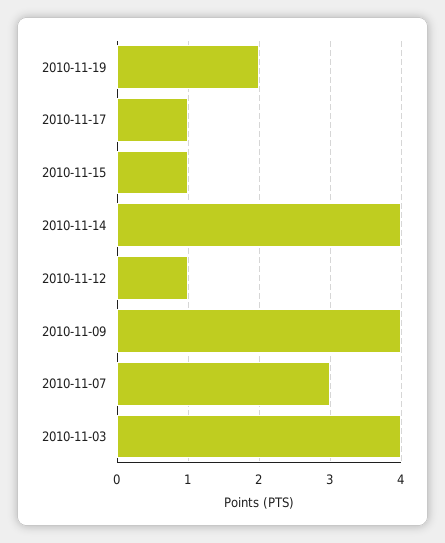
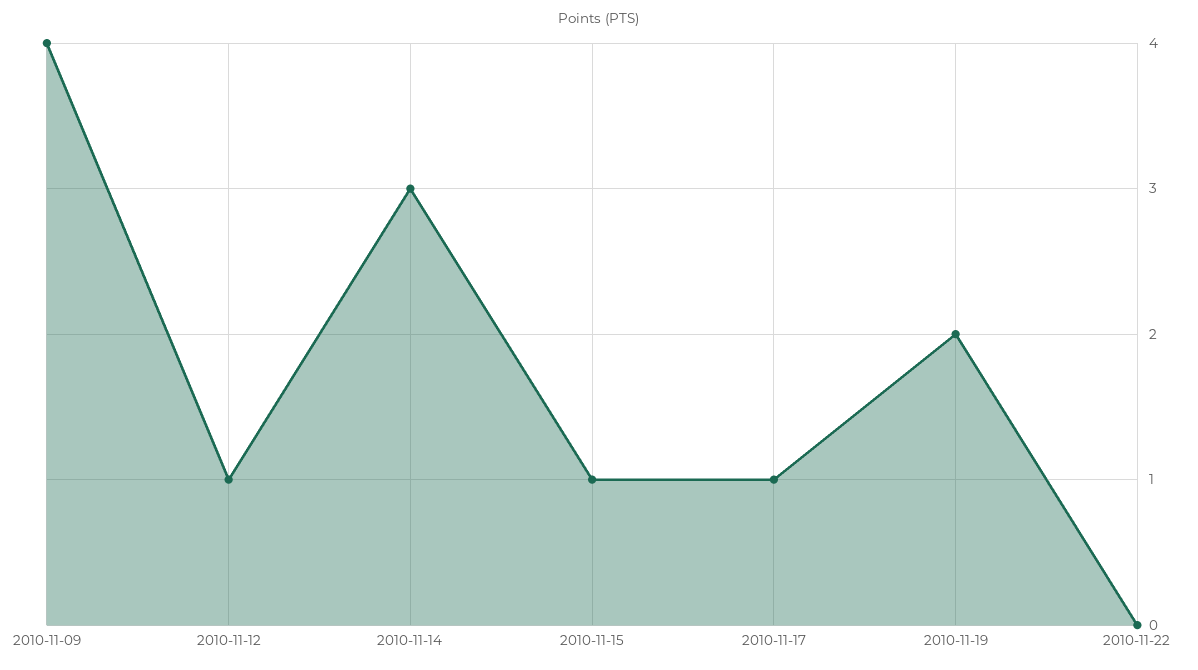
2010-11-14: 4 -> 3
2010-11-07: 3 -> none
2010-11-03: 4 -> none
2010-11-22: none -> 0

